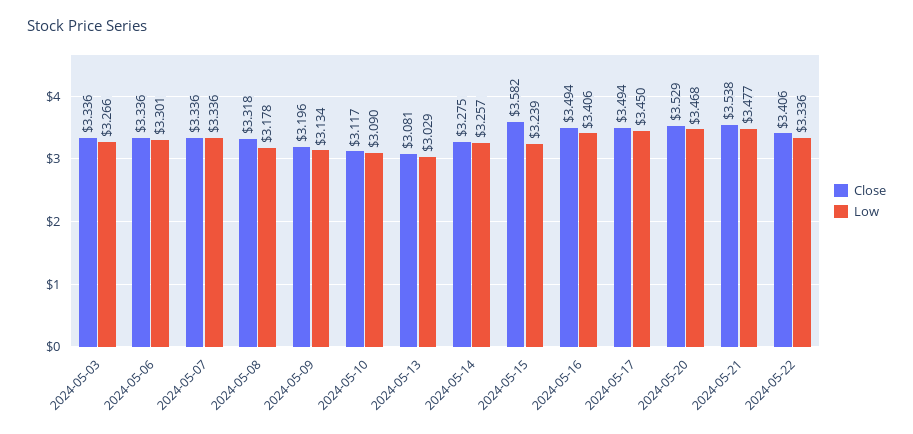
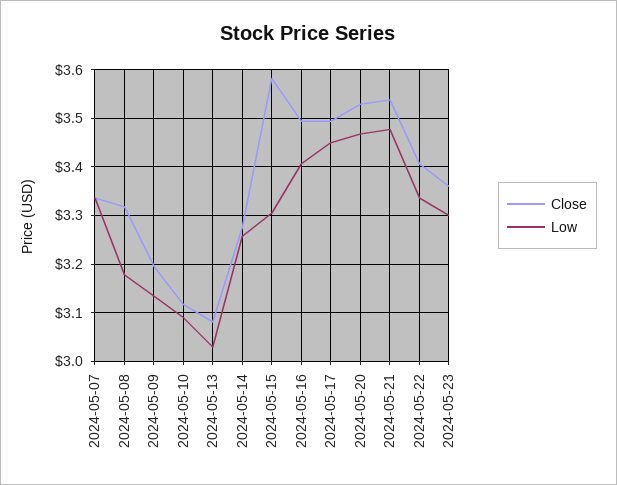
Close, 2024-05-03: 3.336 -> none
Low, 2024-05-03: 3.266 -> none
Close, 2024-05-06: 3.336 -> none
Low, 2024-05-06: 3.301 -> none
Low, 2024-05-15: 3.239 -> 3.3
Close, 2024-05-23: none -> 3.36
Low, 2024-05-23: none -> 3.3

